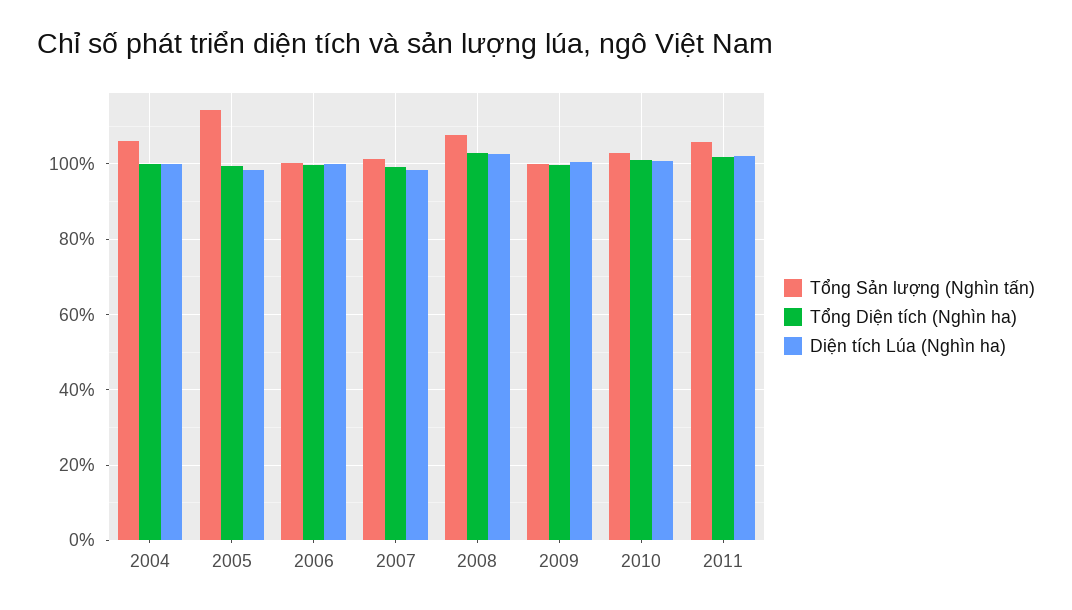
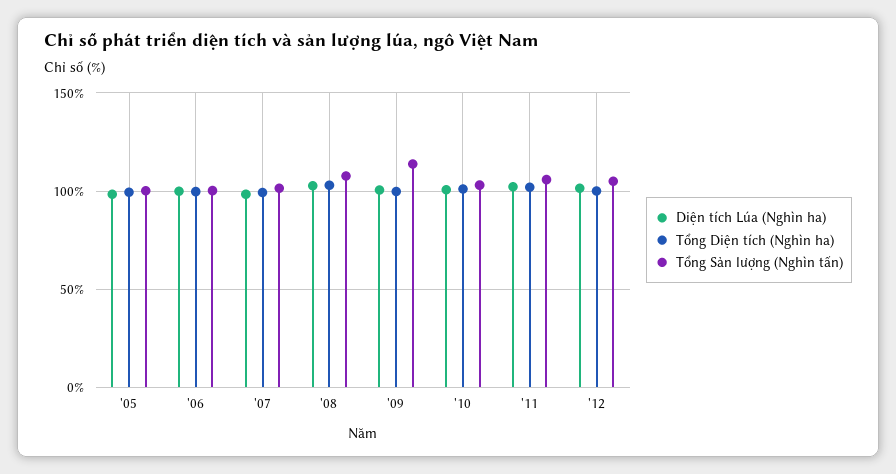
Tổng Sản lượng (Nghìn tấn), 2004: 106 -> none
Tổng Diện tích (Nghìn ha), 2004: 100 -> none
Diện tích Lúa (Nghìn ha), 2004: 100 -> none
Tổng Sản lượng (Nghìn tấn), 2005: 114 -> 100
Tổng Sản lượng (Nghìn tấn), 2009: 100 -> 115
Diện tích Lúa (Nghìn ha), '12: none -> 100
Tổng Diện tích (Nghìn ha), '12: none -> 100
Tổng Sản lượng (Nghìn tấn), '12: none -> 105

